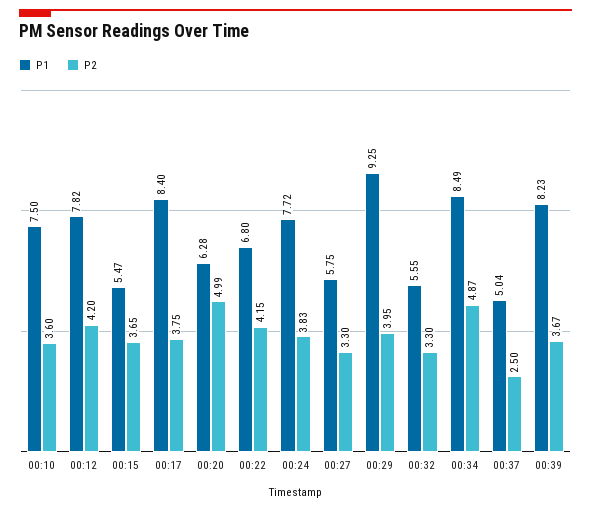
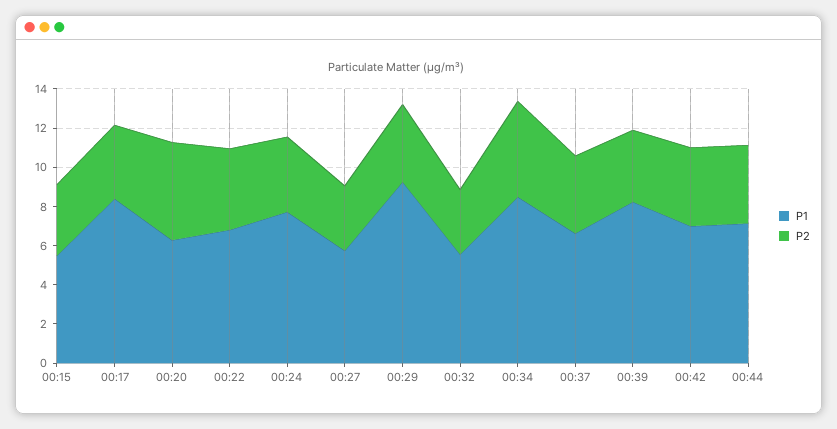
P1, 00:10: 7.5 -> none
P2, 00:10: 3.6 -> none
P1, 00:12: 7.82 -> none
P2, 00:12: 4.2 -> none
P1, 00:37: 5.04 -> 6.5
P2, 00:37: 2.5 -> 4
P1, 00:42: none -> 7
P2, 00:42: none -> 4
P1, 00:44: none -> 7
P2, 00:44: none -> 4

